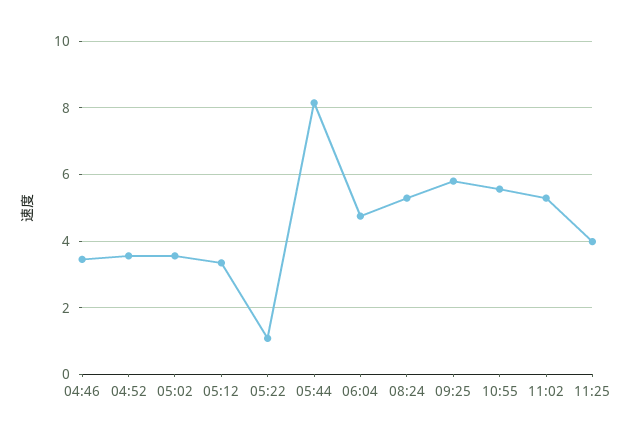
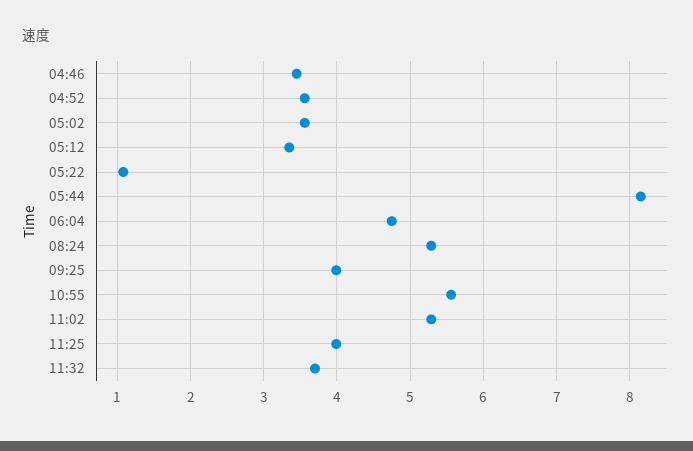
09:25: 5.8 -> 4
11:32: none -> 3.7

